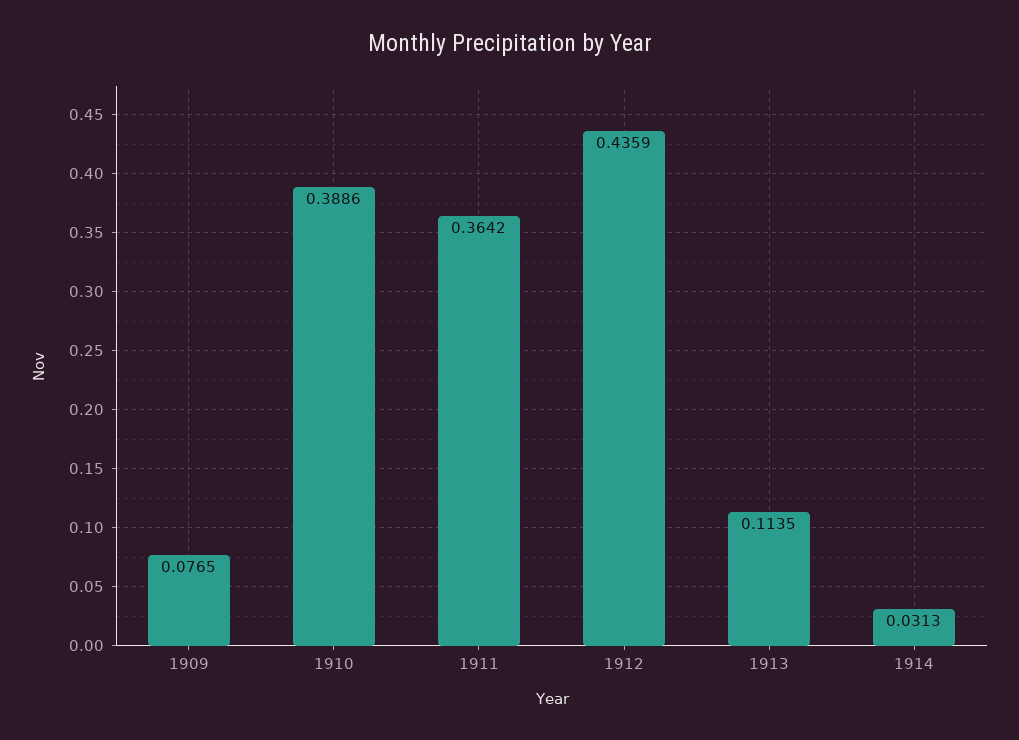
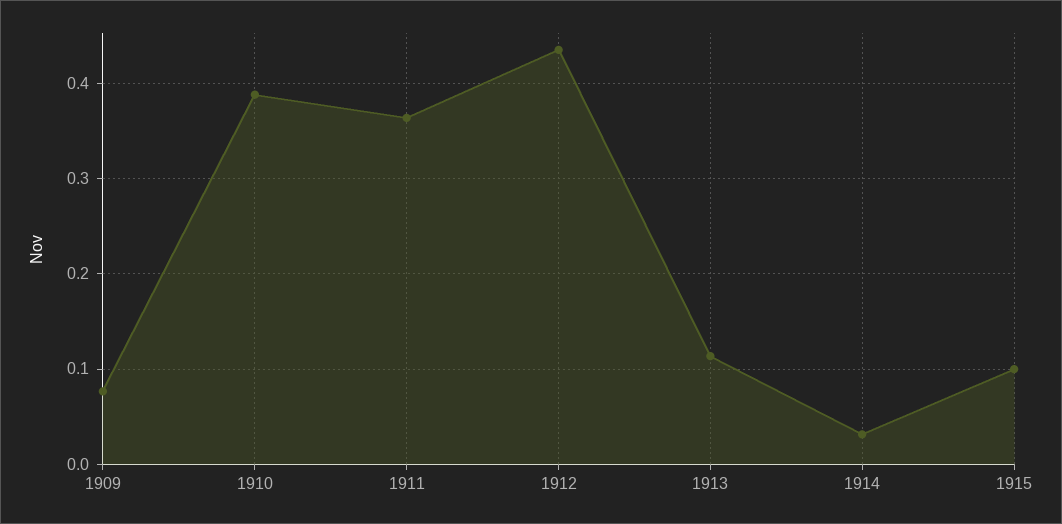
1915: none -> 0.1

